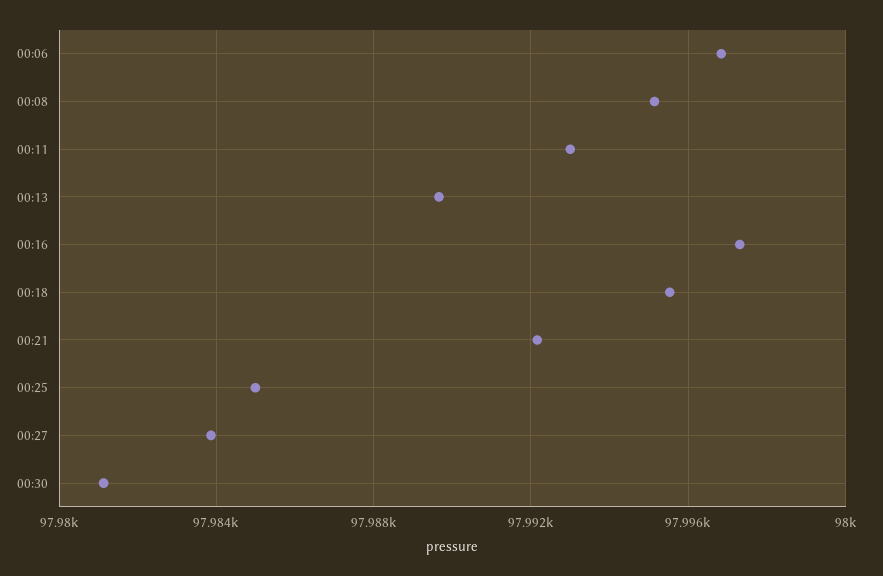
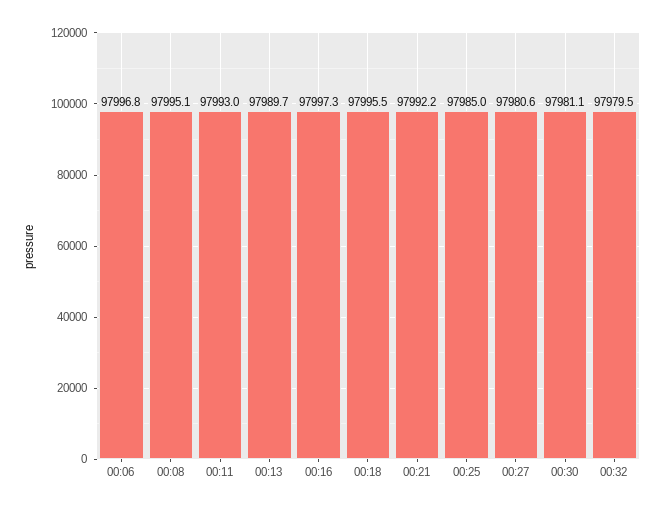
00:27: 97984 -> 97980.6
00:32: none -> 97979.5

